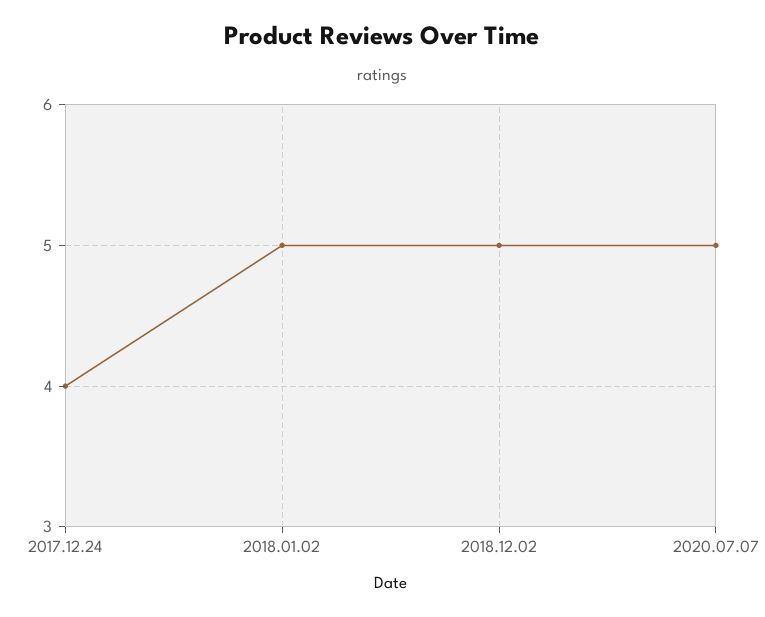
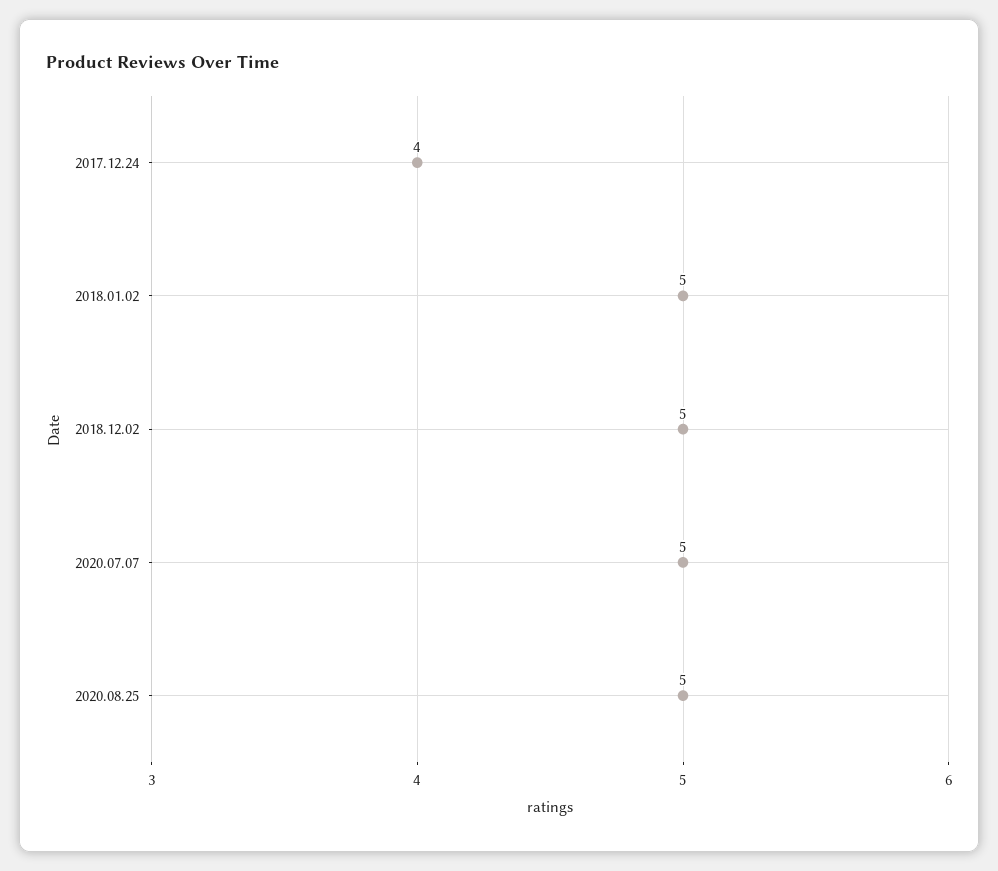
2020.08.25: none -> 5

